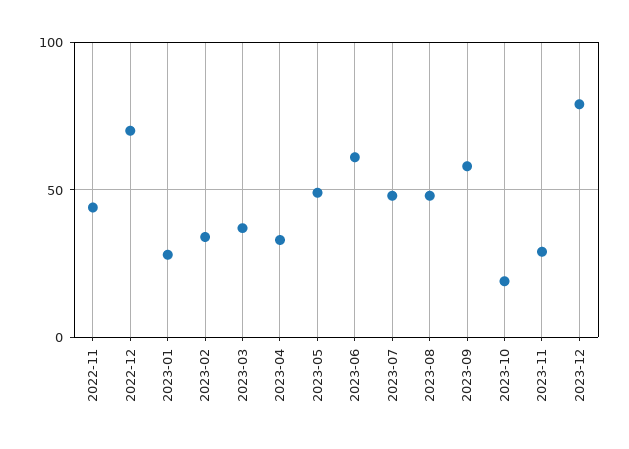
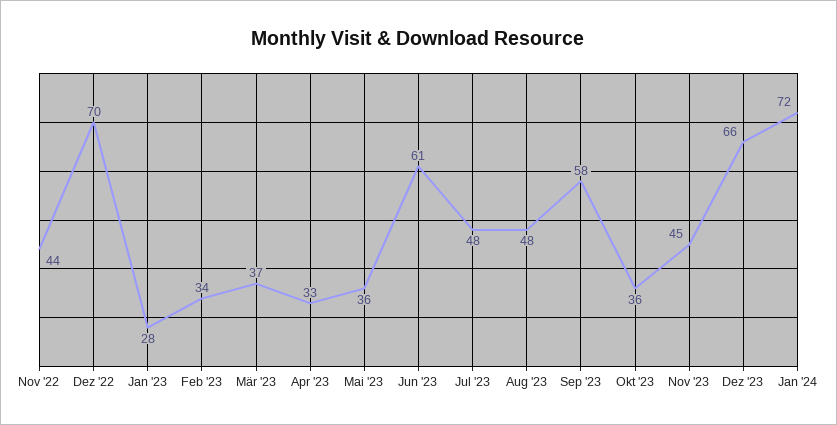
2023-05: 50 -> 36
2023-10: 20 -> 36
2023-11: 30 -> 45
2023-12: 80 -> 66
Jan '24: none -> 72

